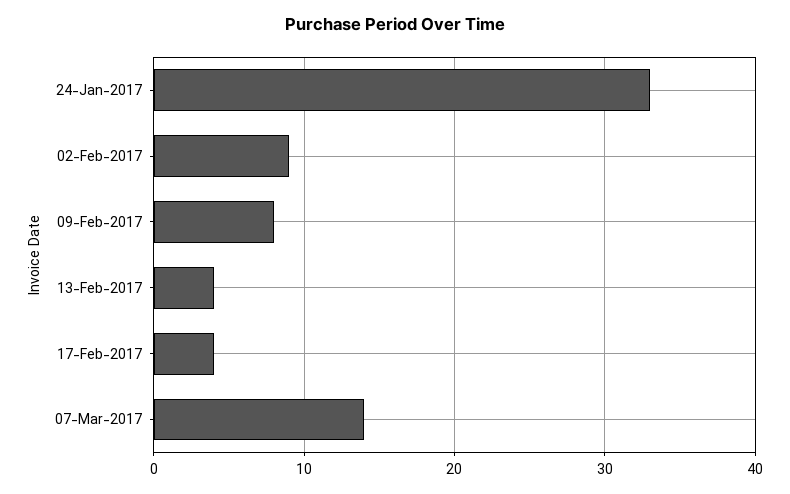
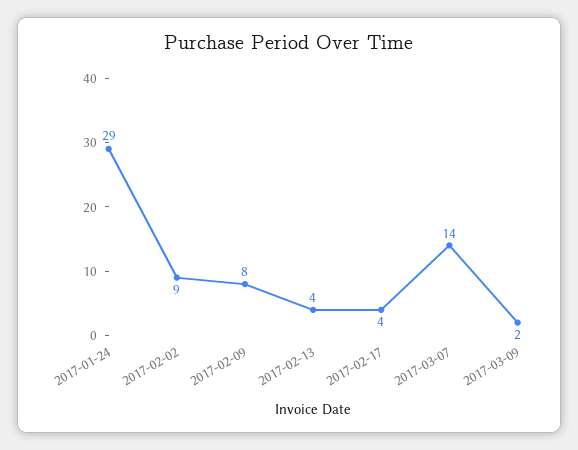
24-Jan-2017: 33 -> 29
2017-03-09: none -> 2

